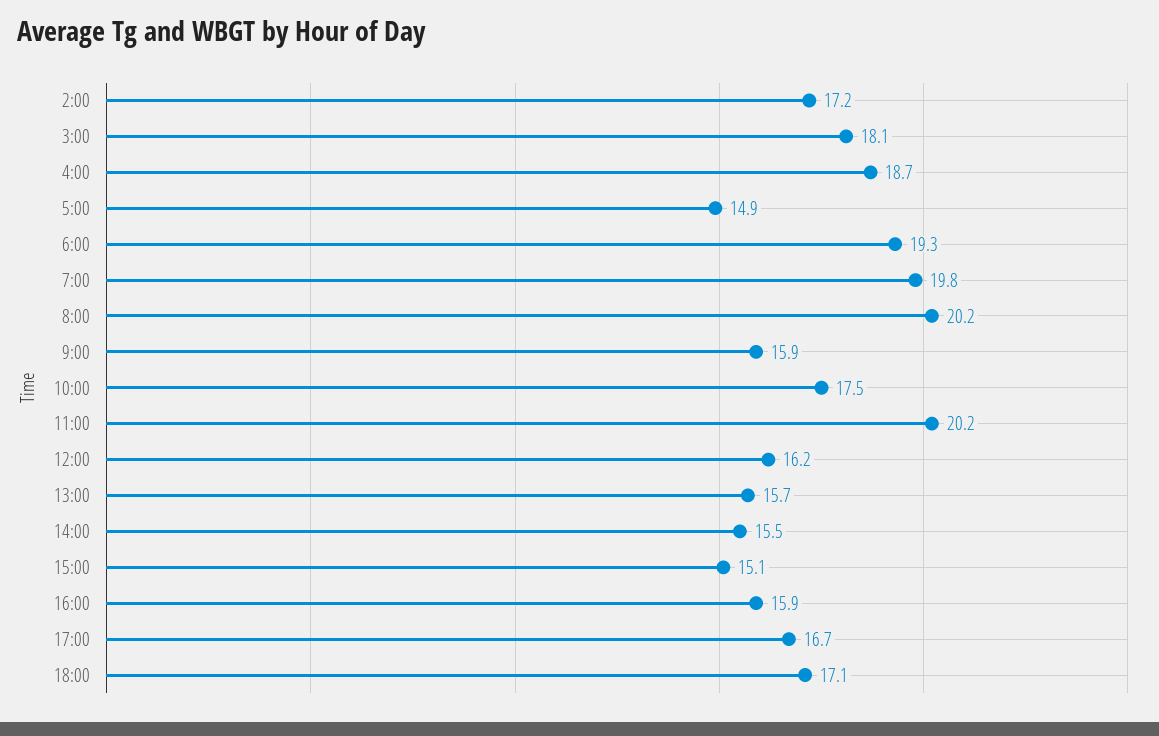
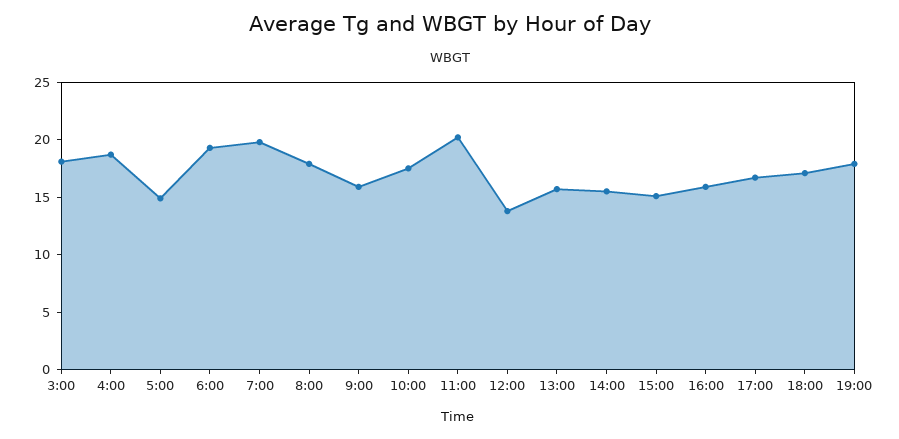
2:00: 17.2 -> none
8:00: 20.2 -> 18
12:00: 16.2 -> 14
19:00: none -> 18

